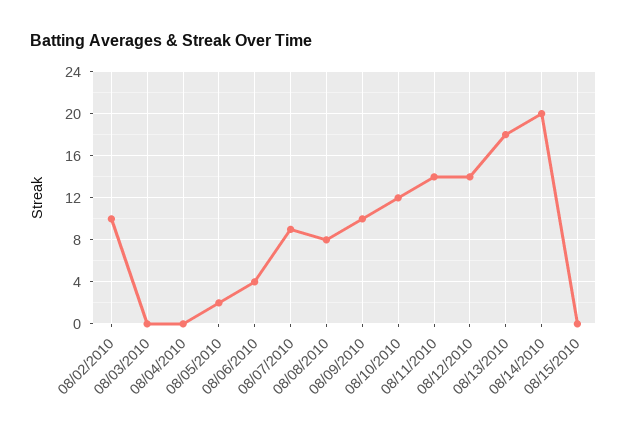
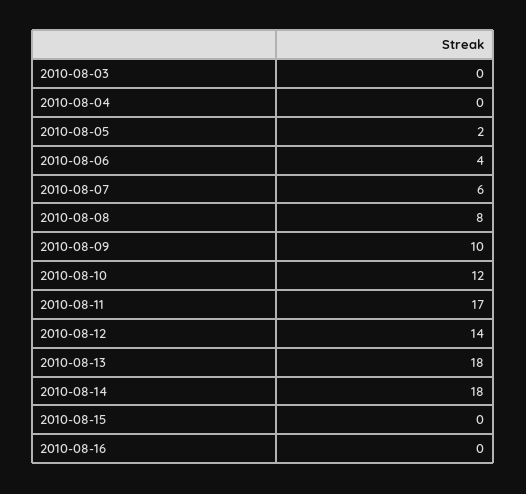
08/02/2010: 10 -> none
08/07/2010: 9 -> 6
08/11/2010: 14 -> 17
08/14/2010: 20 -> 18
2010-08-16: none -> 0

